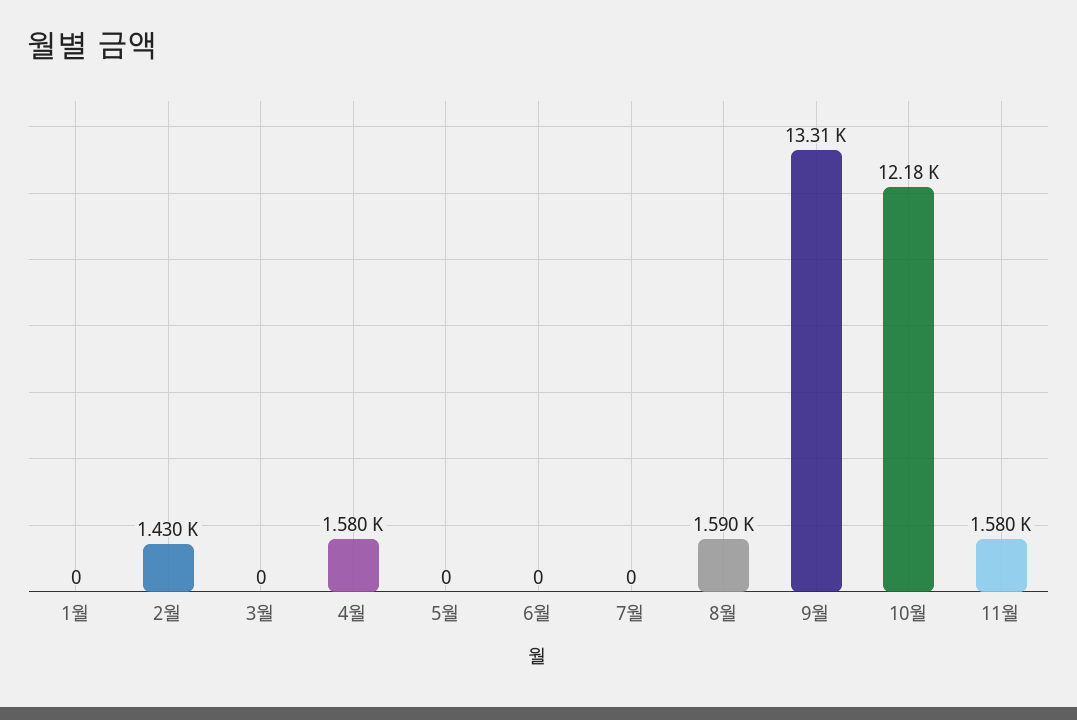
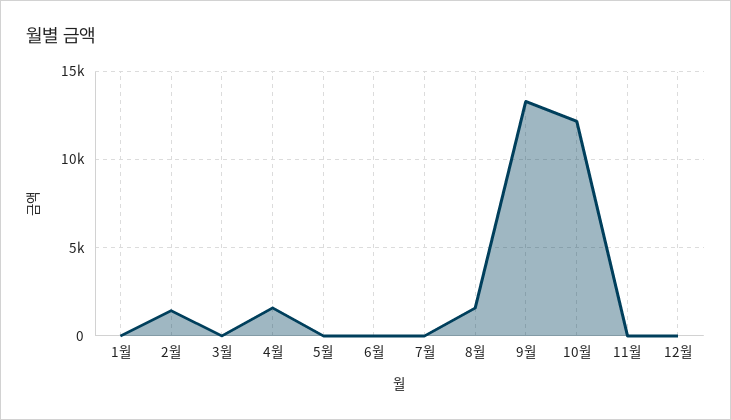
11월: 1580 -> 0
12월: none -> 0

